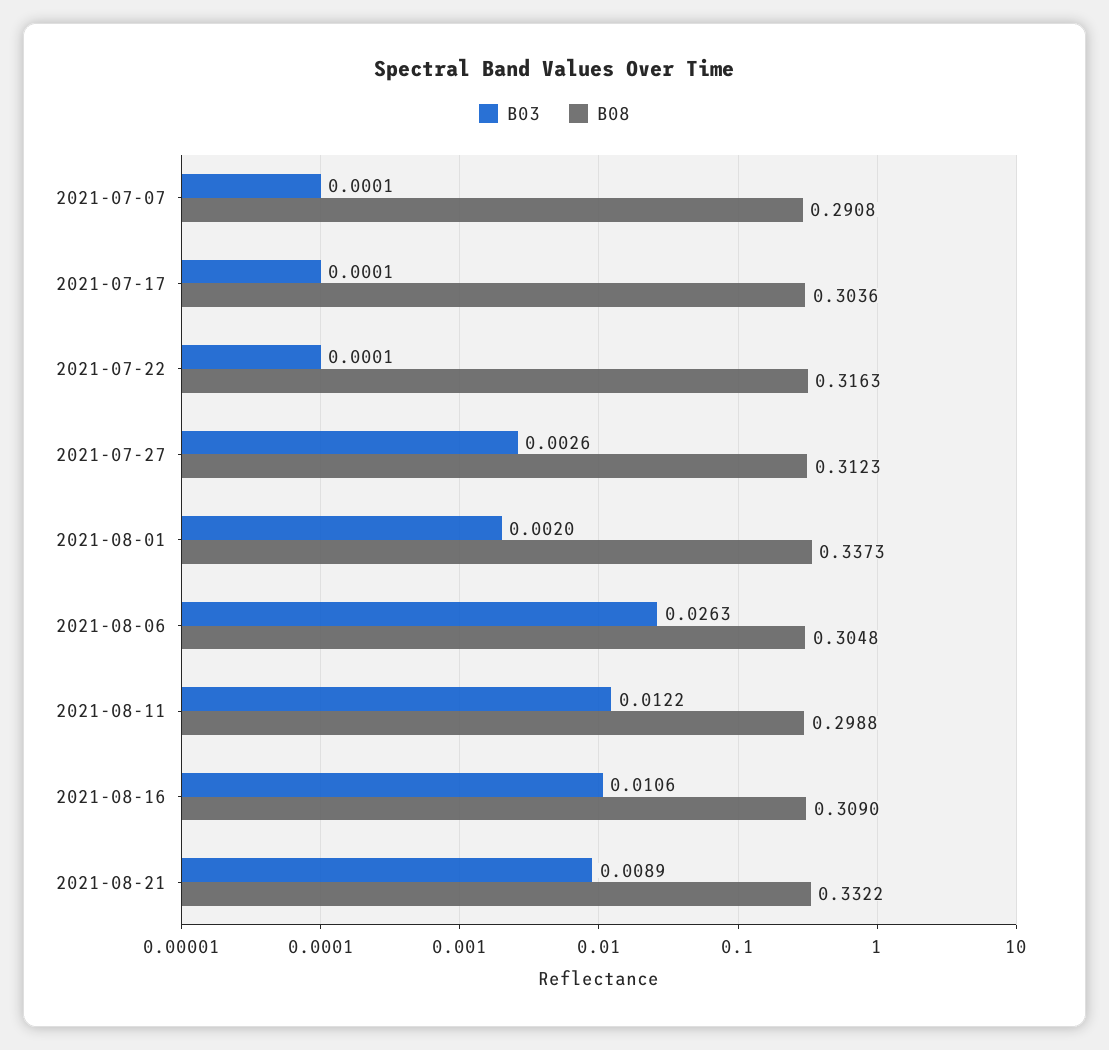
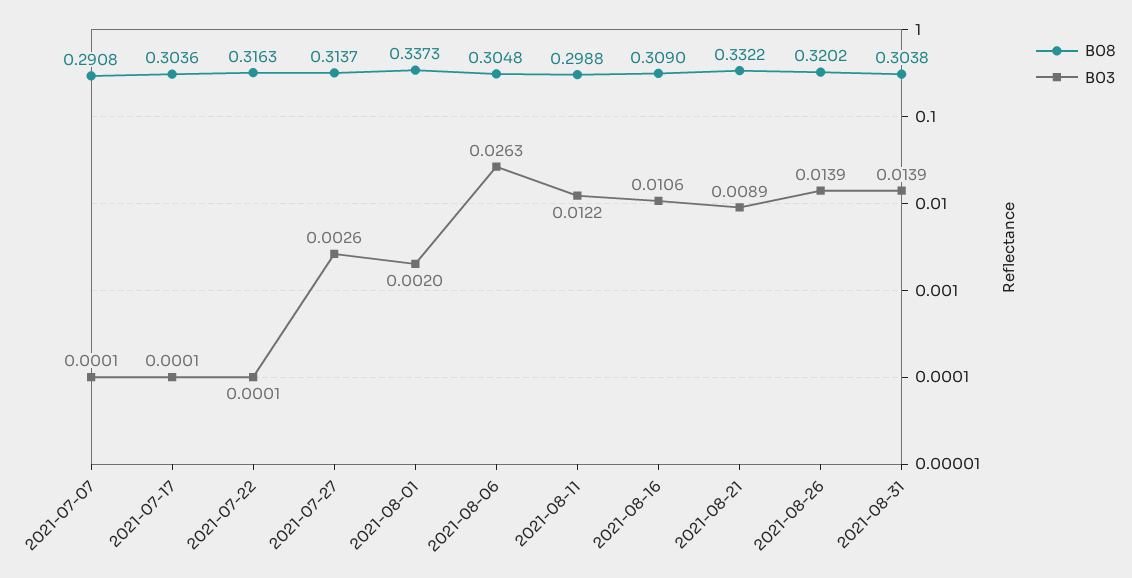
B08, 2021-07-27: 0.3123 -> 0.3137
B08, 2021-08-26: none -> 0.3202
B03, 2021-08-26: none -> 0.0139
B08, 2021-08-31: none -> 0.3038
B03, 2021-08-31: none -> 0.0139

